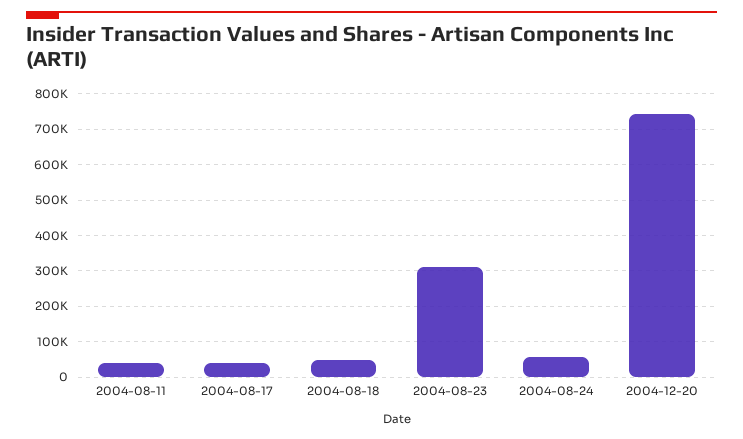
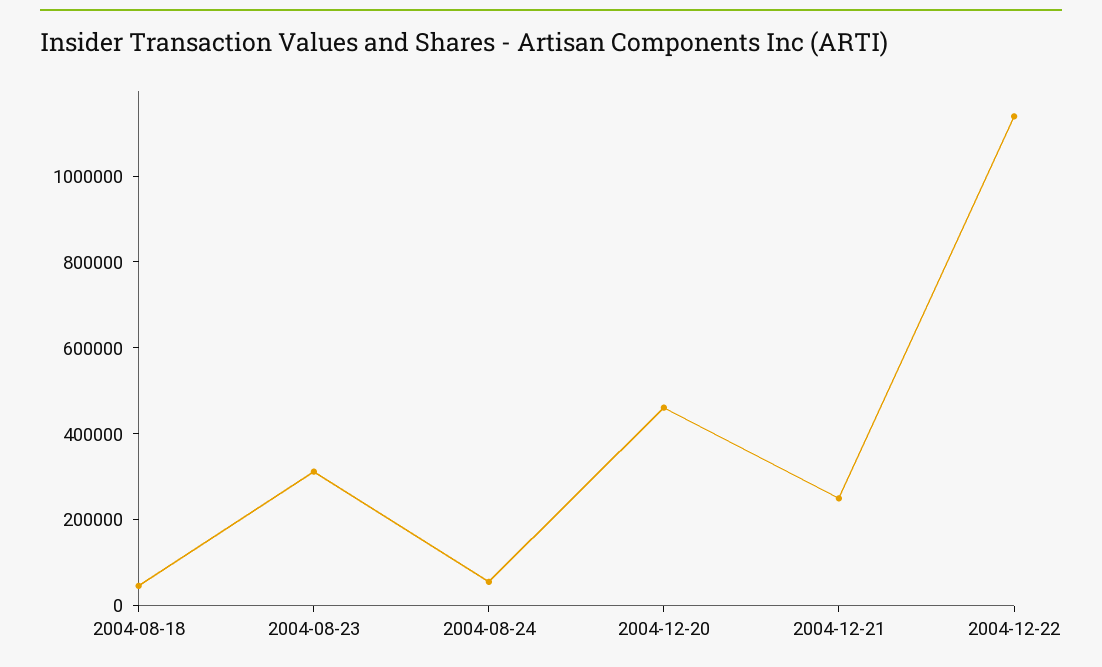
2004-08-11: 40000 -> none
2004-08-17: 40000 -> none
2004-12-20: 740000 -> 450000
2004-12-21: none -> 250000
2004-12-22: none -> 1150000

